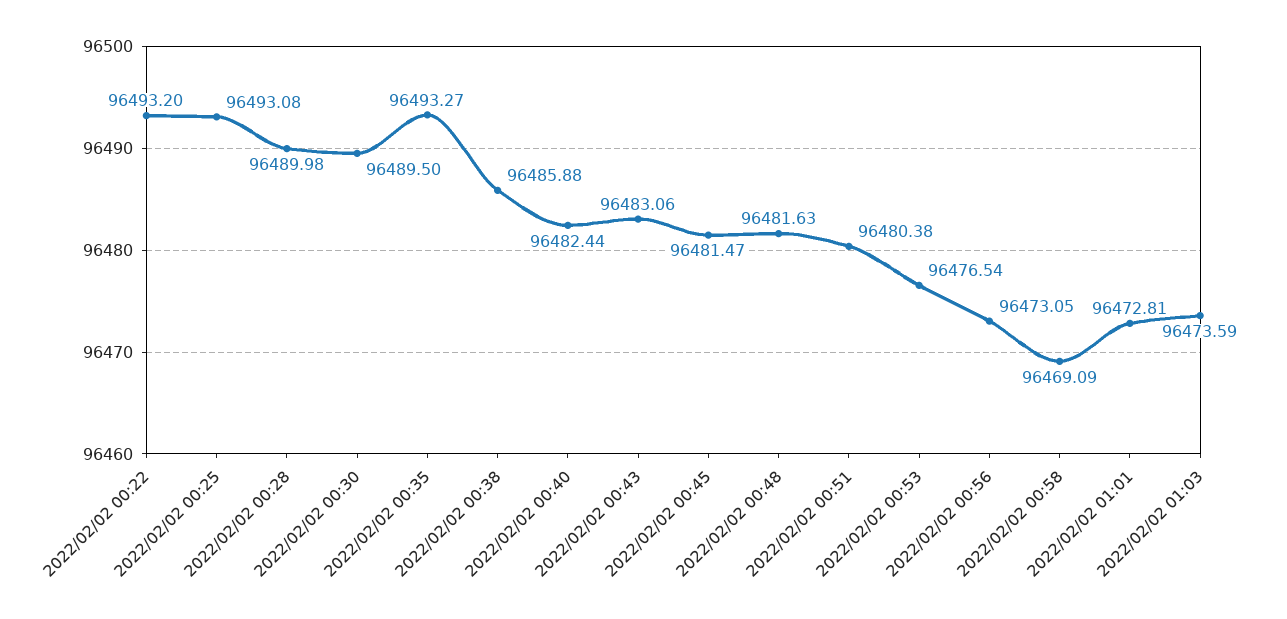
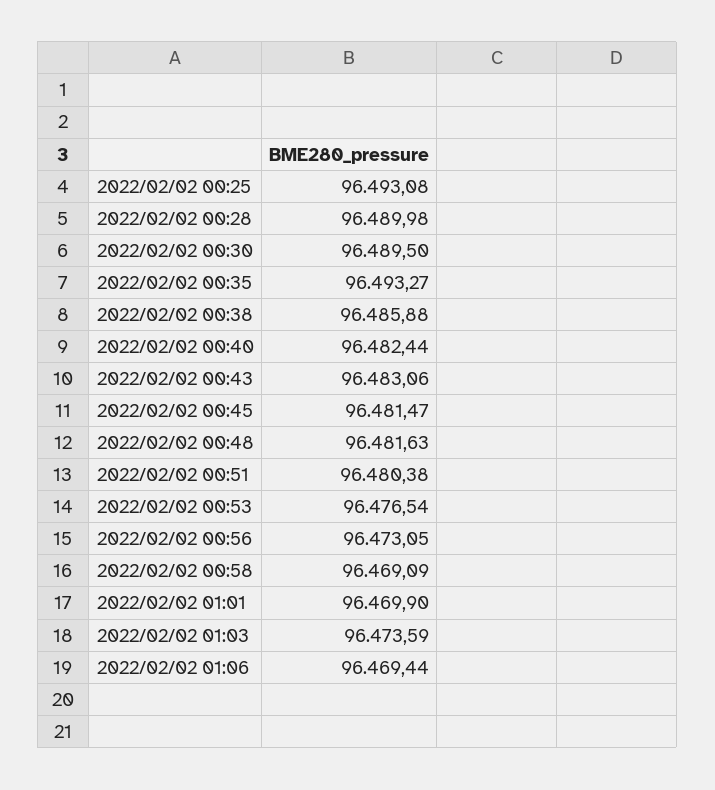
2022/02/02 00:22: 96493.2 -> none
2022/02/02 01:01: 96472.81 -> 96469.9
2022/02/02 01:06: none -> 96469.44

